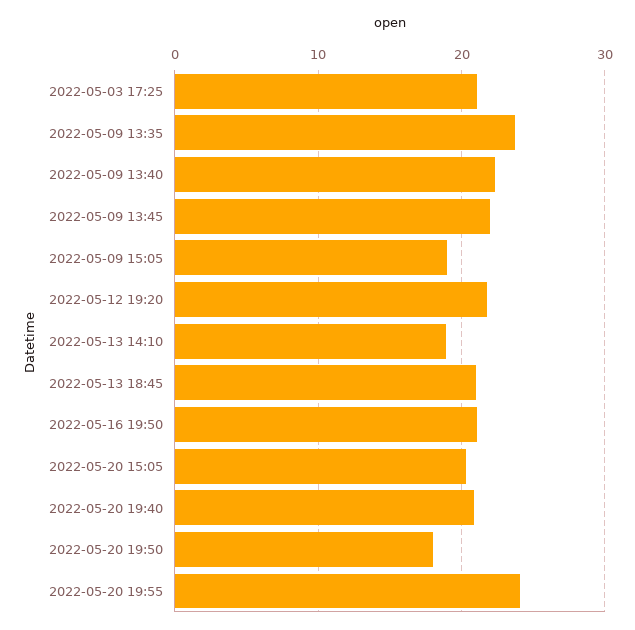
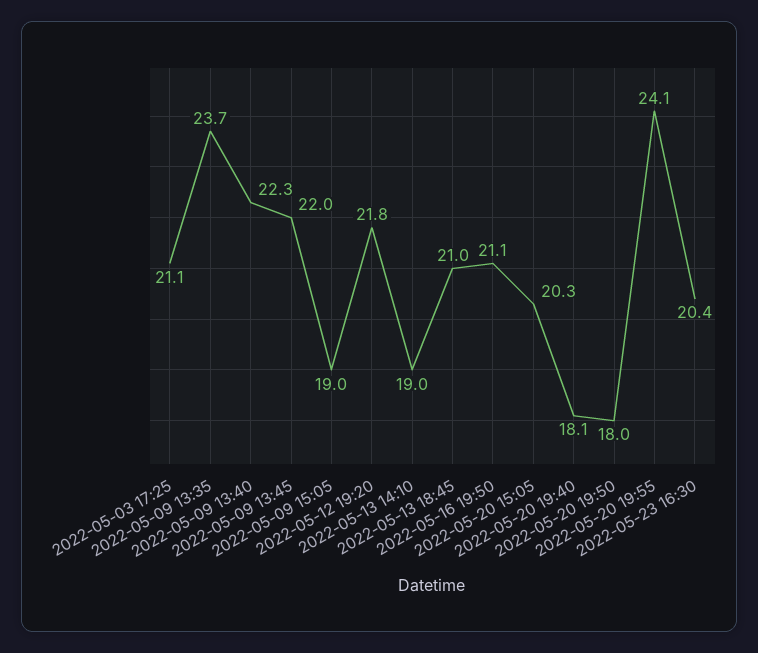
2022-05-20 19:40: 21 -> 18.1
2022-05-23 16:30: none -> 20.4

